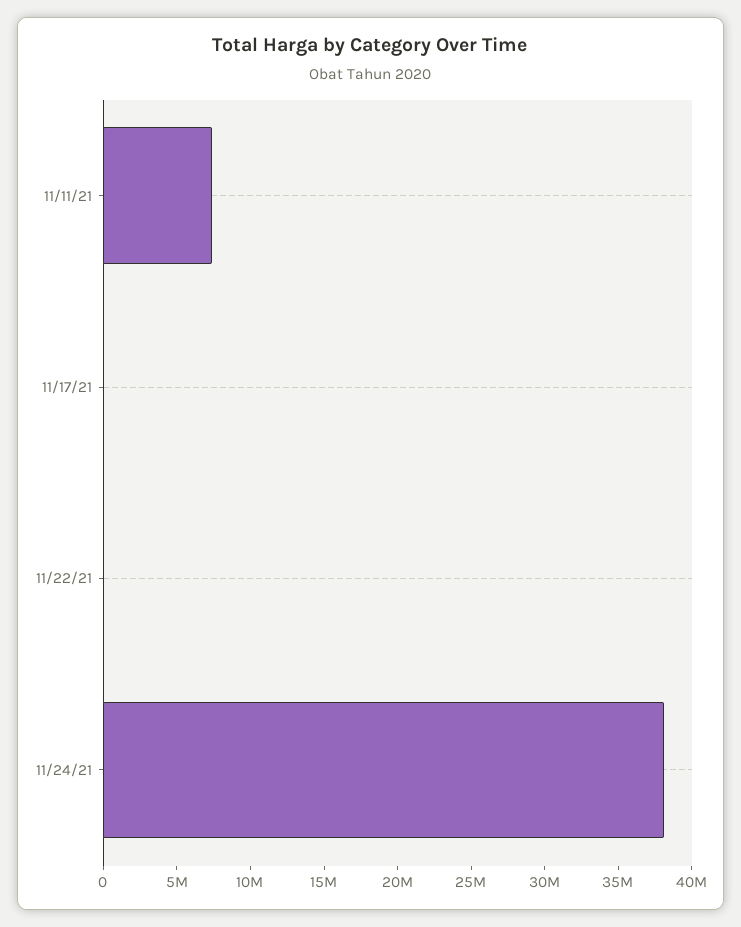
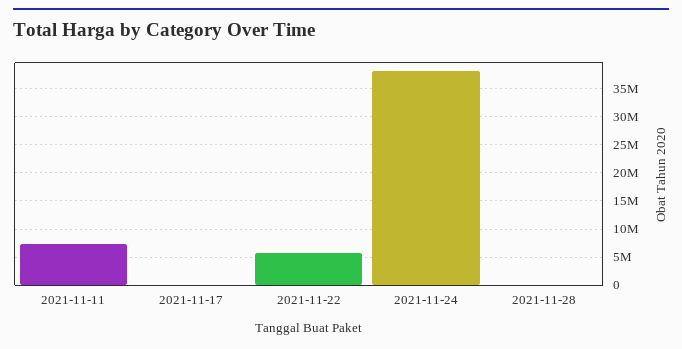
11/22/21: 0 -> 5000000
2021-11-28: none -> 0

